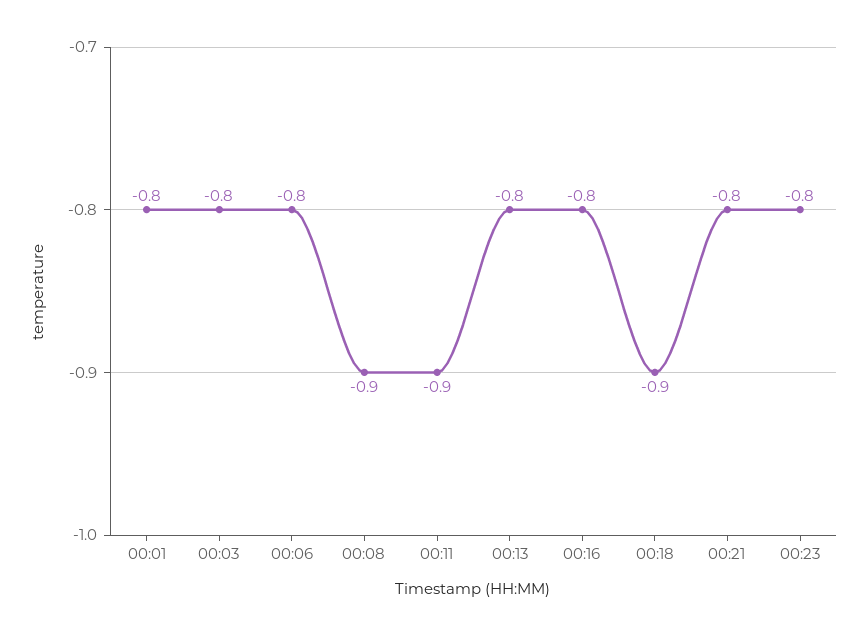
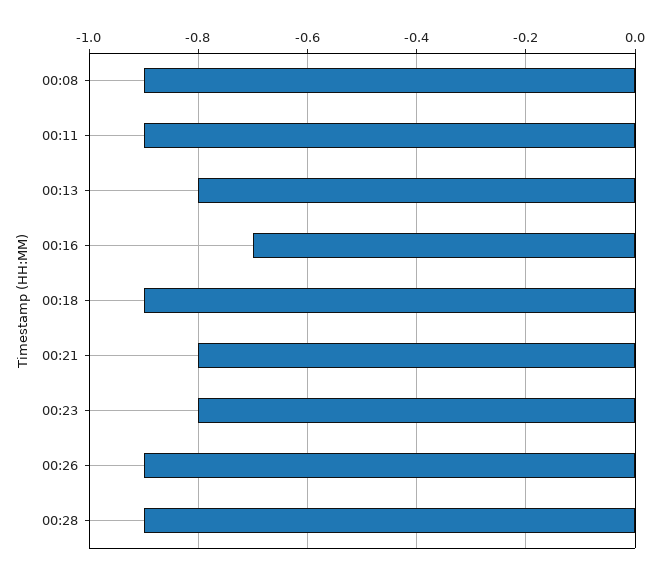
00:01: -0.8 -> none
00:03: -0.8 -> none
00:06: -0.8 -> none
00:16: -0.8 -> -0.7
00:26: none -> -0.9
00:28: none -> -0.9

